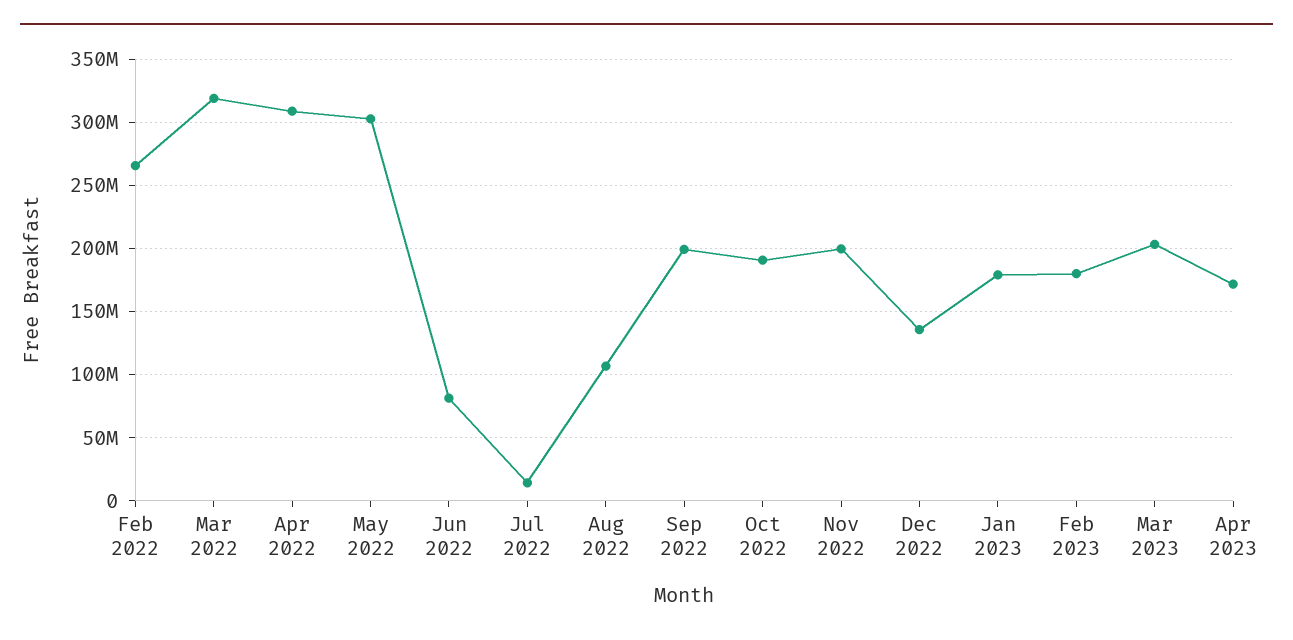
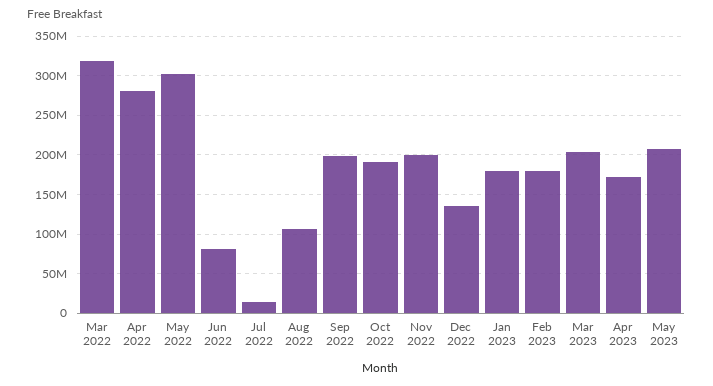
Feb 2022: 265000000 -> none
Apr 2022: 310000000 -> 280000000
May 2023: none -> 210000000

